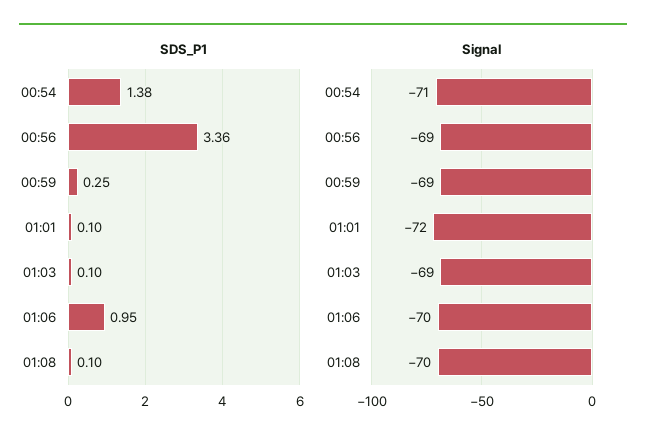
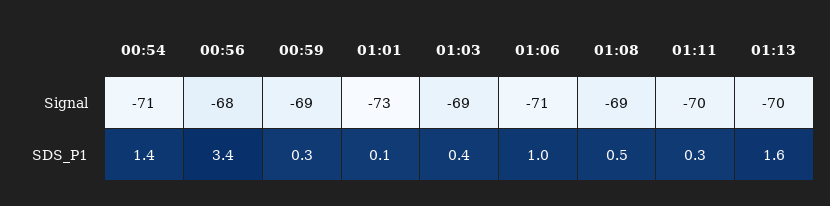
SDS_P1, 01:03: 0.1 -> 0.4
SDS_P1, 01:08: 0.1 -> 0.5
Signal, 00:56: -69 -> -68
Signal, 01:01: -72 -> -73
Signal, 01:06: -70 -> -71
Signal, 01:08: -70 -> -69
Signal, 01:11: none -> -70
Signal, 01:13: none -> -70
SDS_P1, 01:11: none -> 0.3
SDS_P1, 01:13: none -> 1.6

